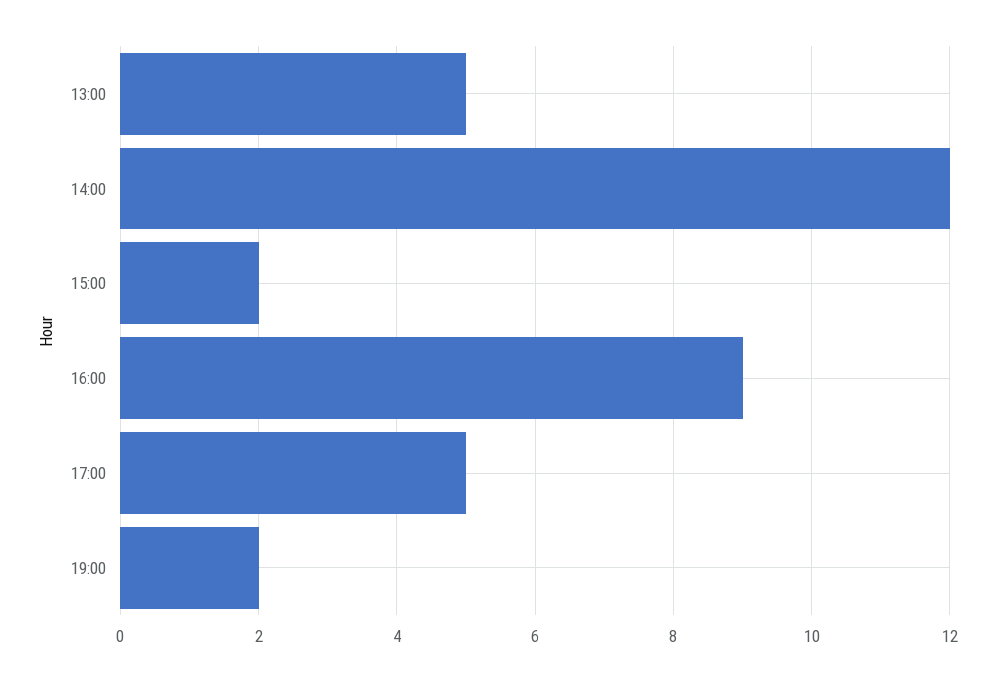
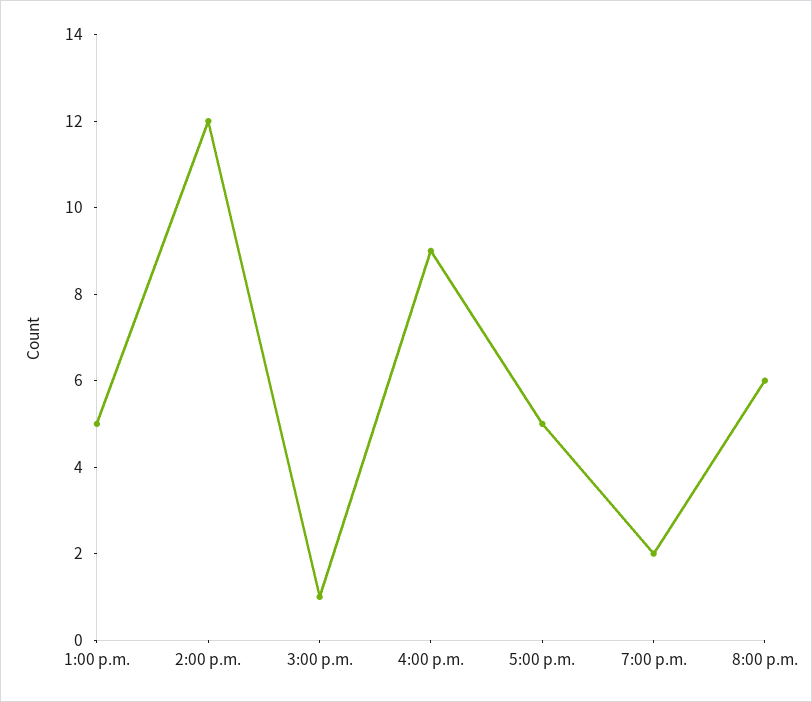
15:00: 2 -> 1
8:00 p.m.: none -> 6

